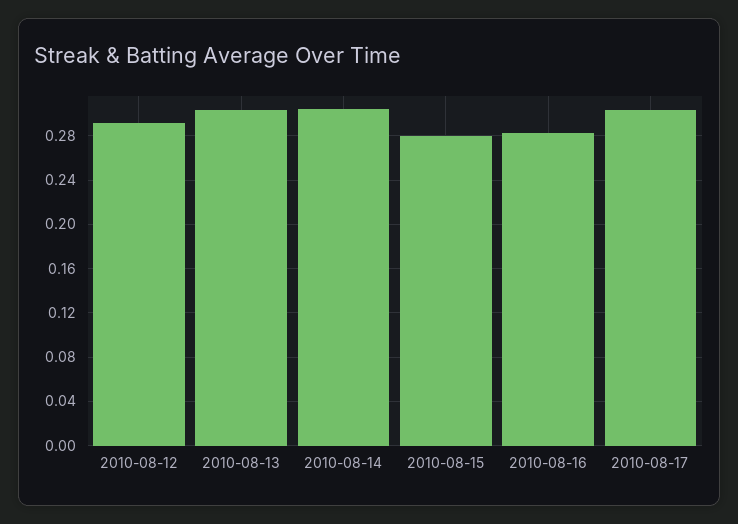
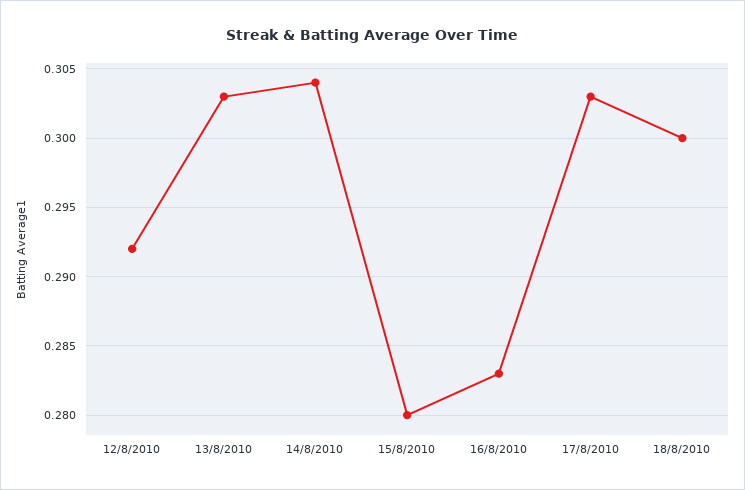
18/8/2010: none -> 0.3

